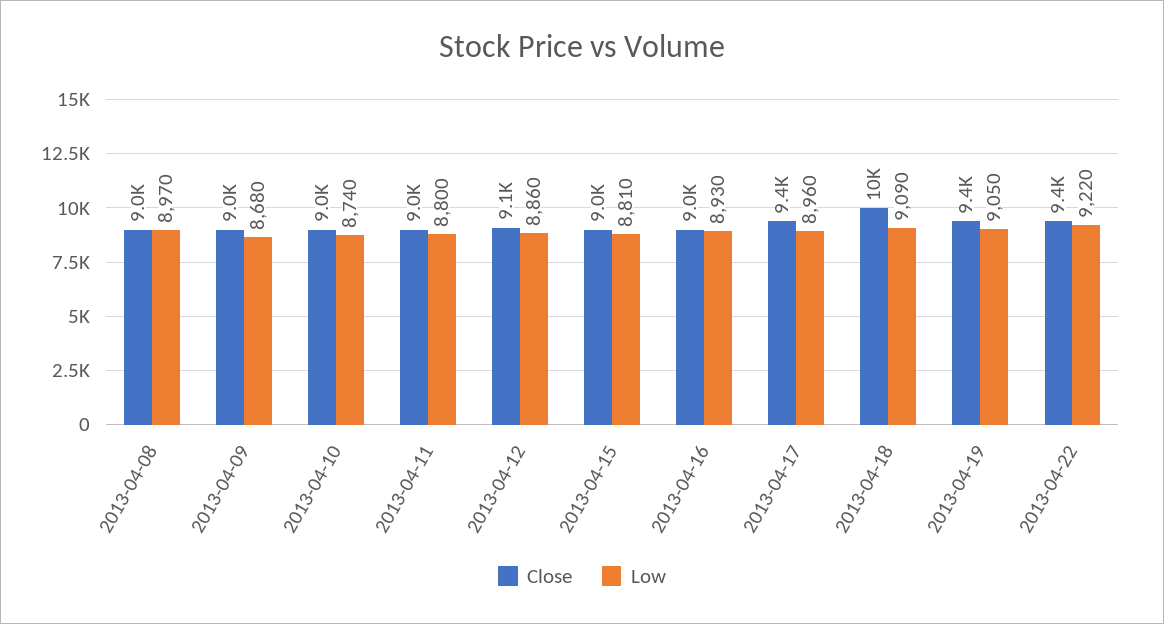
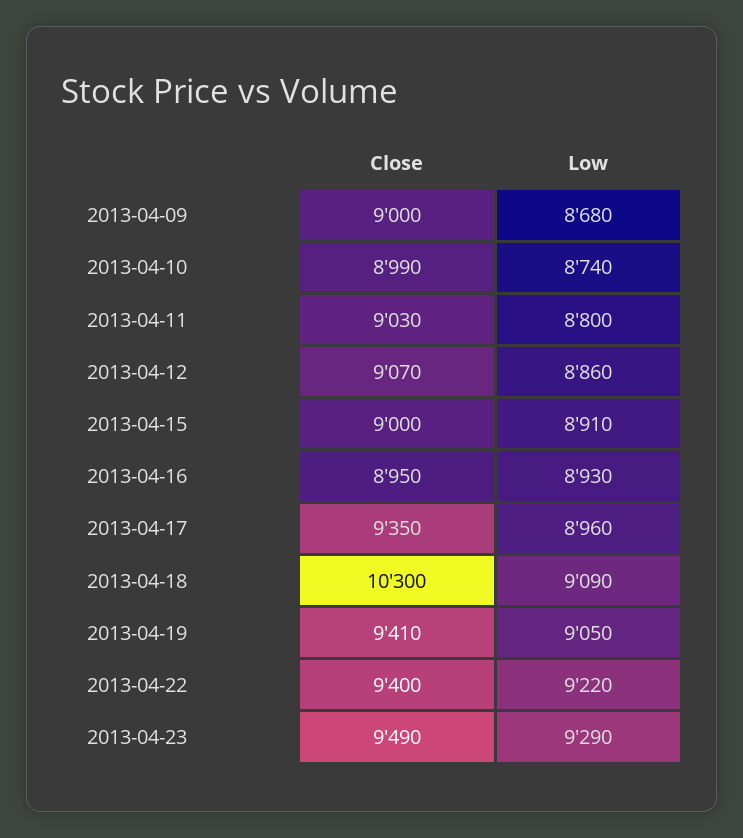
Close, 2013-04-08: 9000 -> none
Low, 2013-04-08: 8970 -> none
Low, 2013-04-15: 8810 -> 8910
Close, 2013-04-23: none -> 9490
Low, 2013-04-23: none -> 9290

